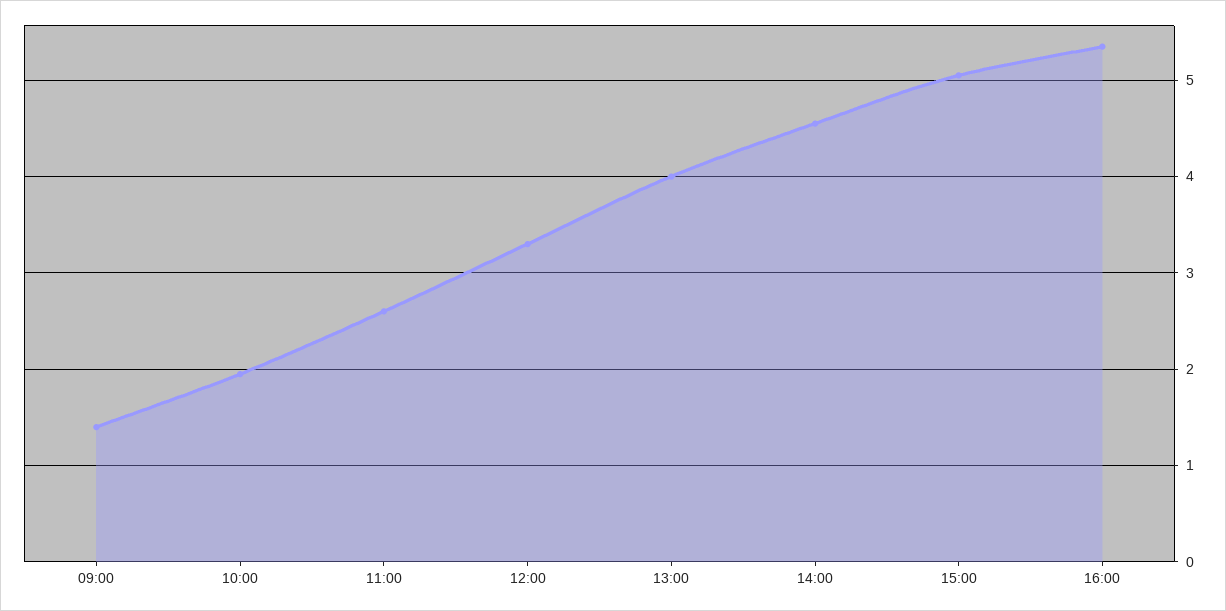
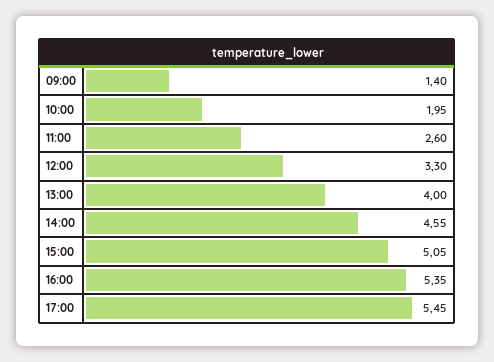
17:00: none -> 5.45

